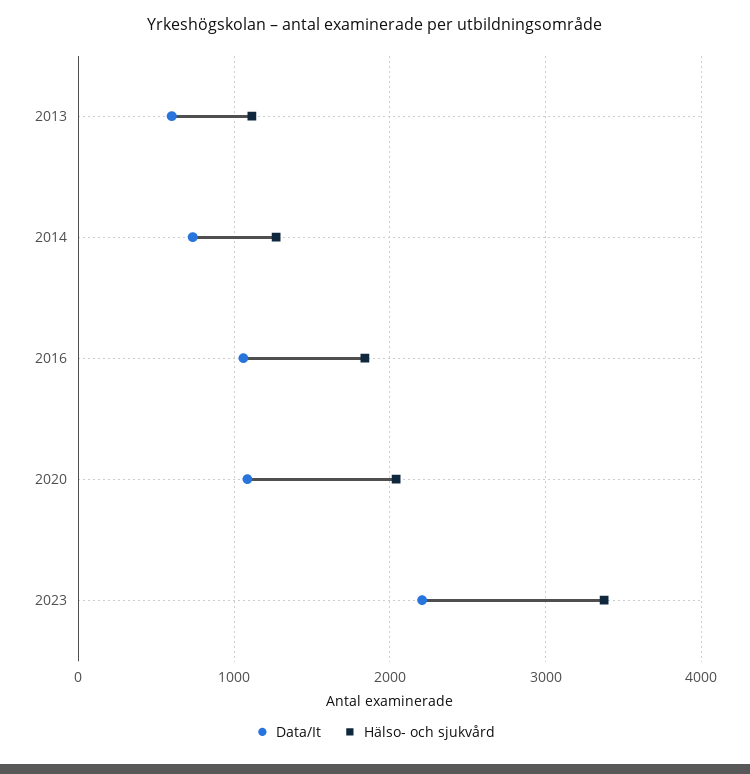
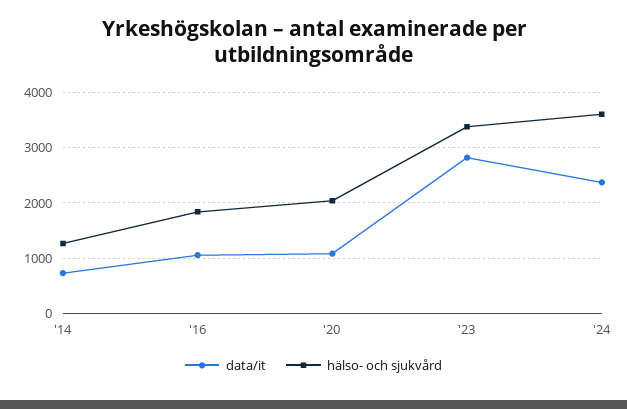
Data/It, 2013: 600 -> none
Hälso- och sjukvård, 2013: 1100 -> none
Data/It, 2023: 2200 -> 2800
Data/It, '24: none -> 2400
Hälso- och sjukvård, '24: none -> 3600

